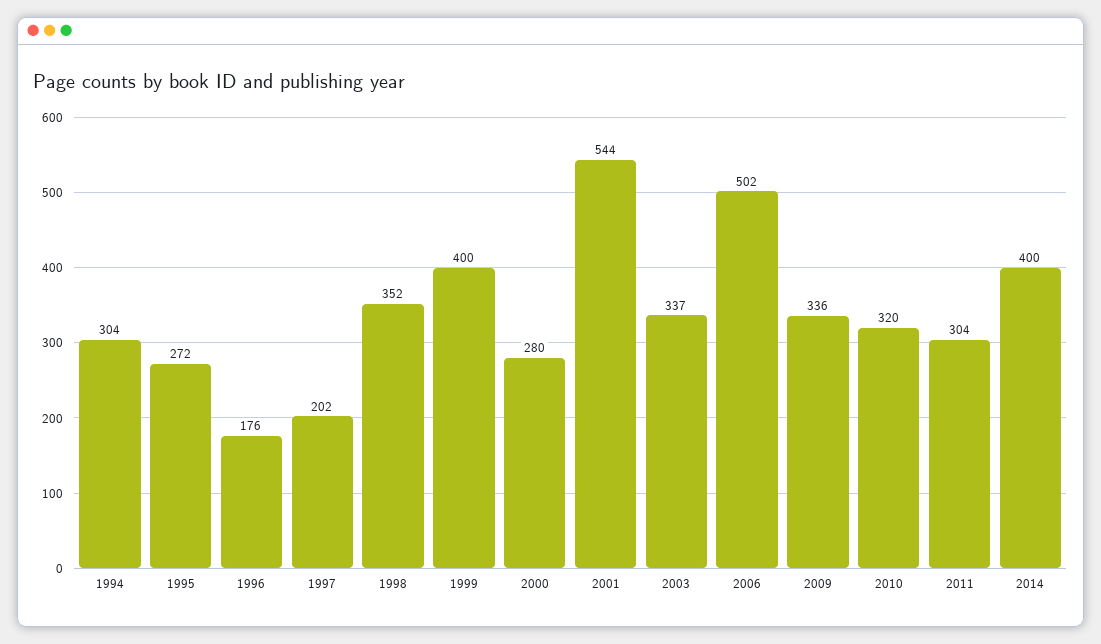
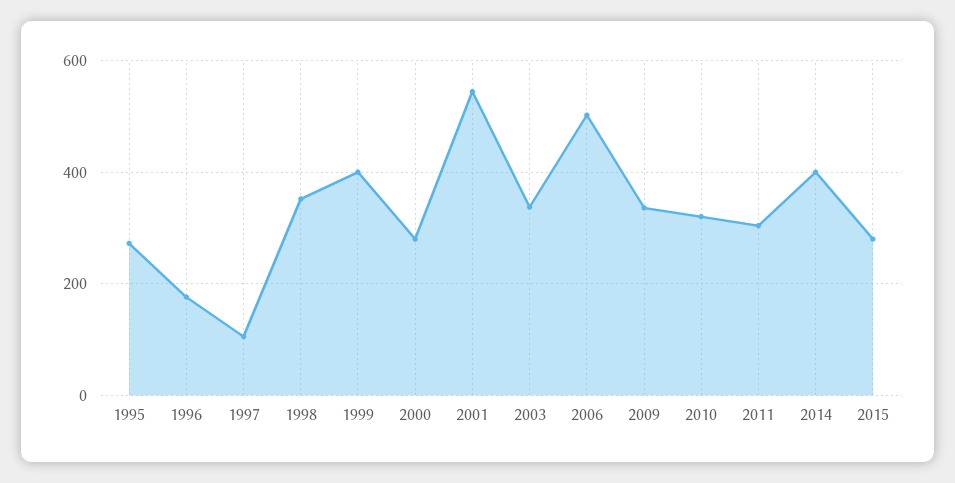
1994: 304 -> none
1997: 202 -> 100
2015: none -> 280

